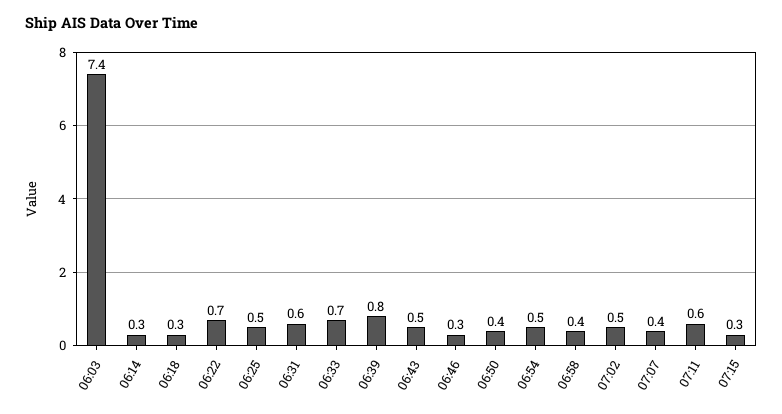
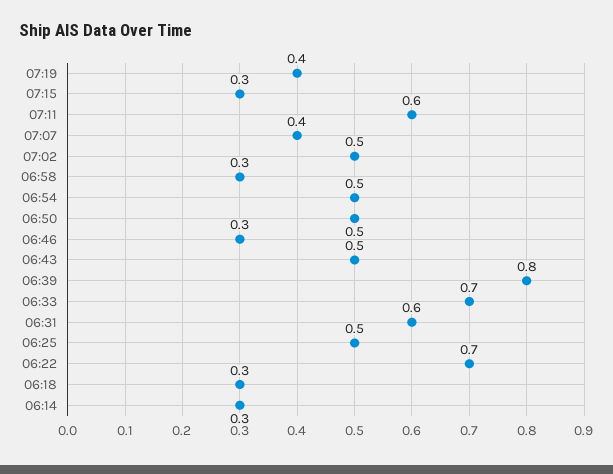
06:03: 7.4 -> none
06:50: 0.4 -> 0.5
06:58: 0.4 -> 0.3
07:19: none -> 0.4

